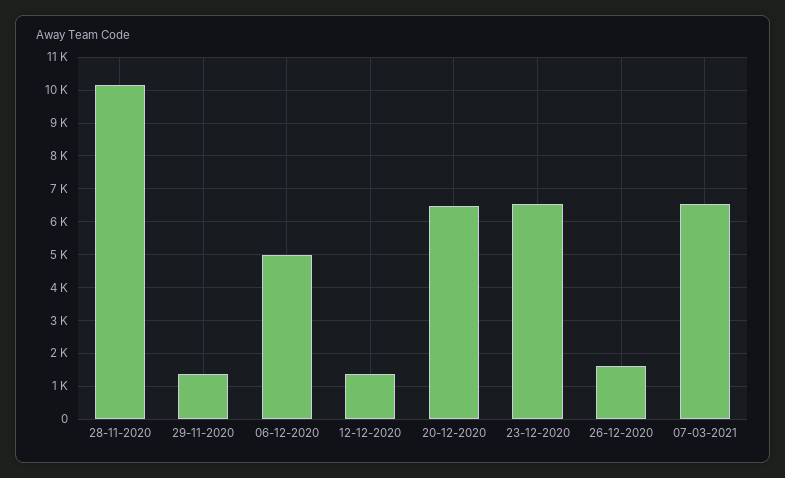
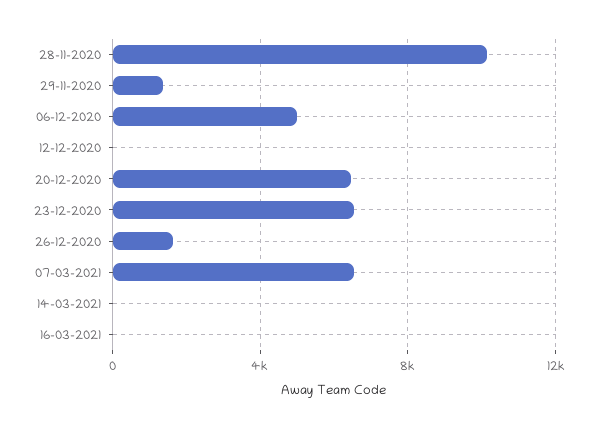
12-12-2020: 1400 -> 0
14-03-2021: none -> 0
16-03-2021: none -> 0

